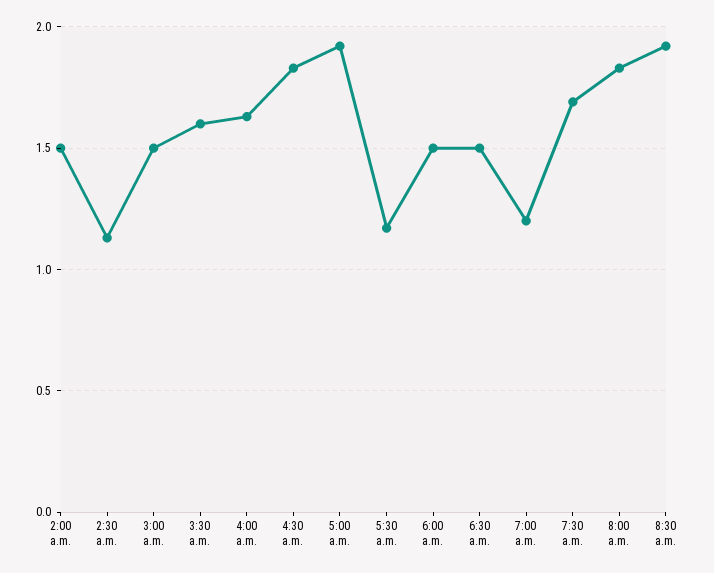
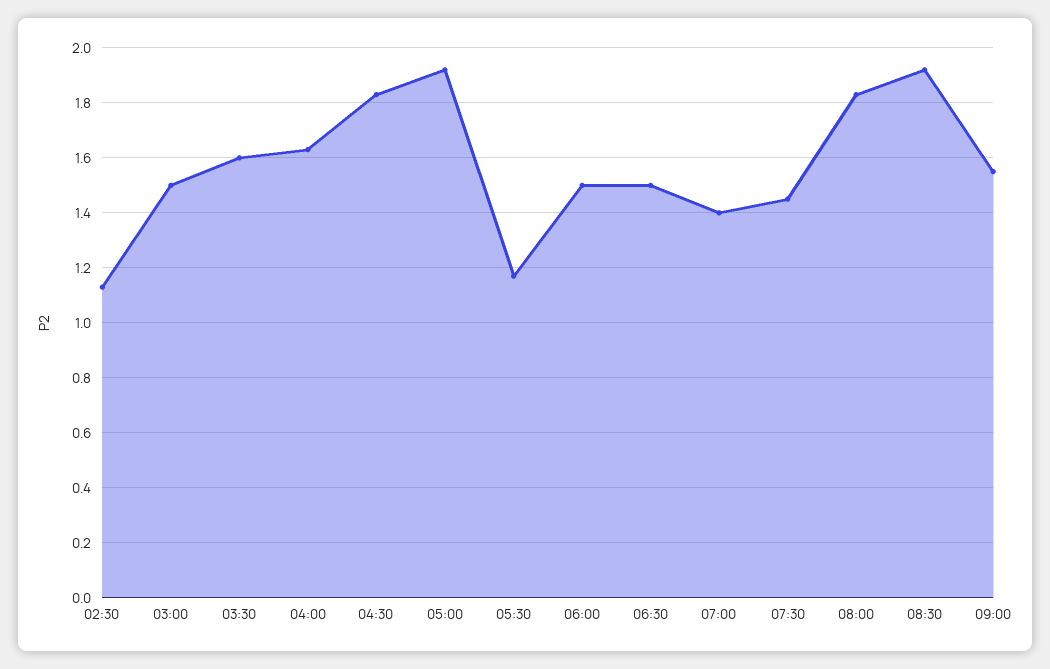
2:00 a.m.: 1.5 -> none
7:00 a.m.: 1.2 -> 1.4
7:30 a.m.: 1.7 -> 1.45
09:00: none -> 1.55

